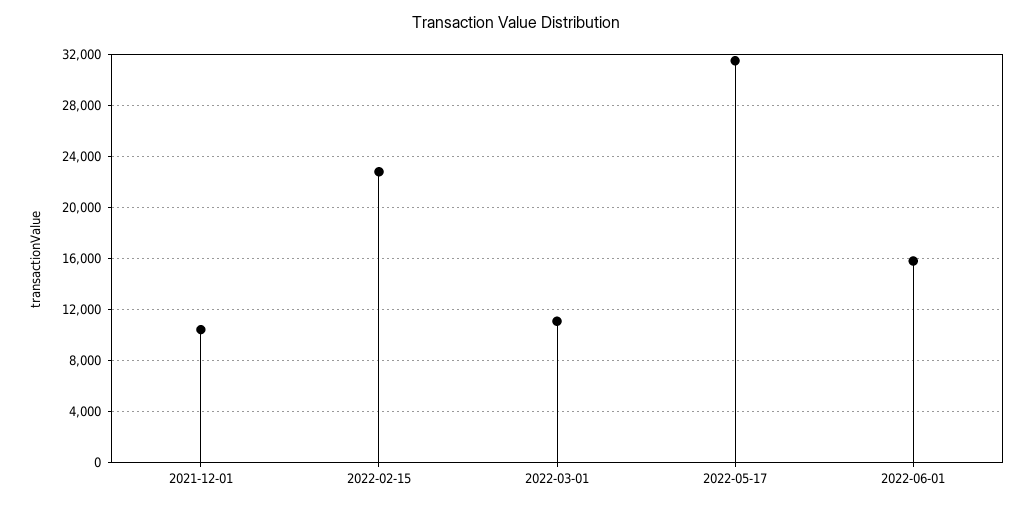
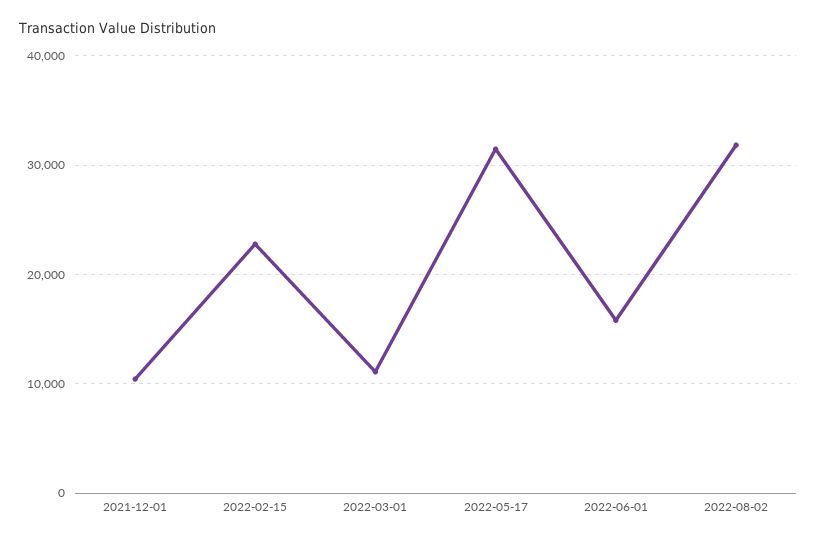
2022-08-02: none -> 32000

